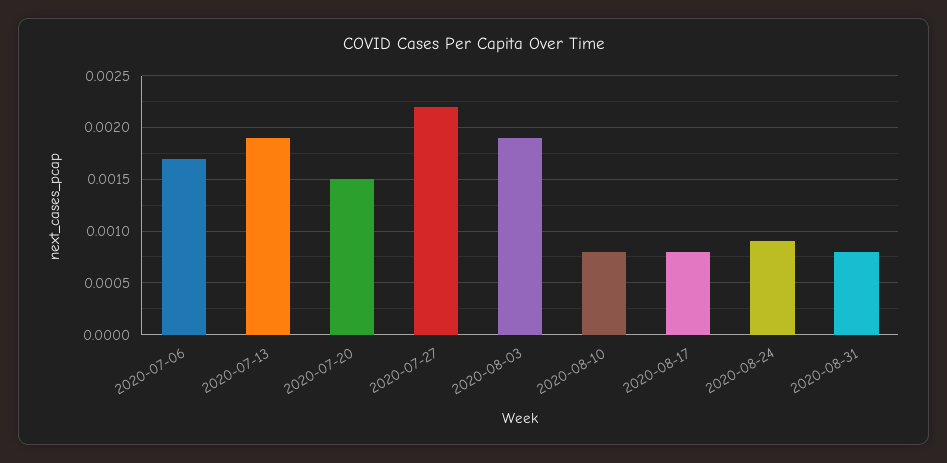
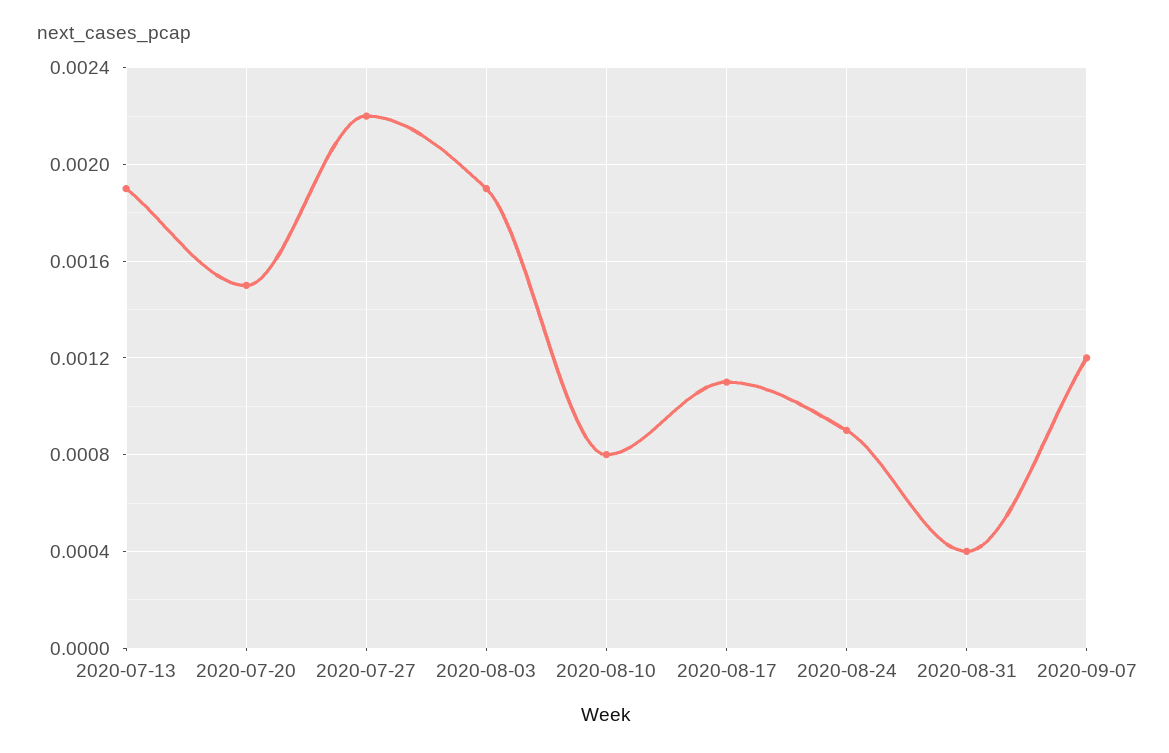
2020-07-06: 0.0017 -> none
2020-08-17: 0.0008 -> 0.0011
2020-08-31: 0.0008 -> 0.0004
2020-09-07: none -> 0.0012

